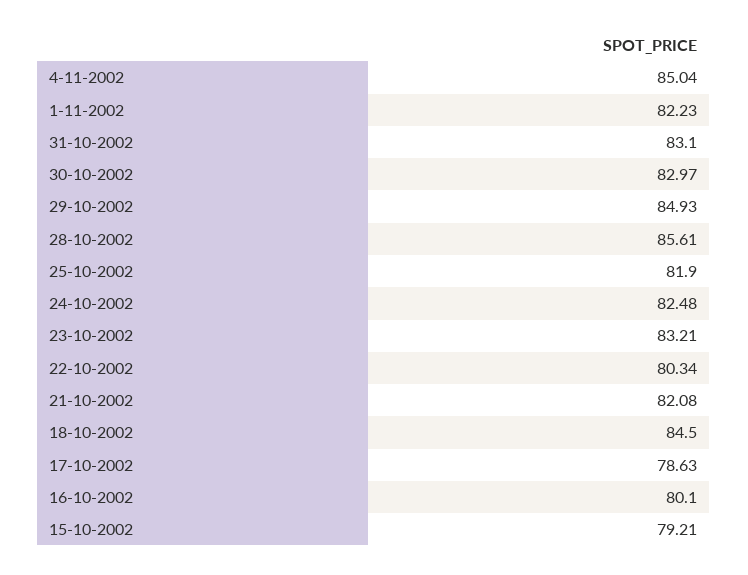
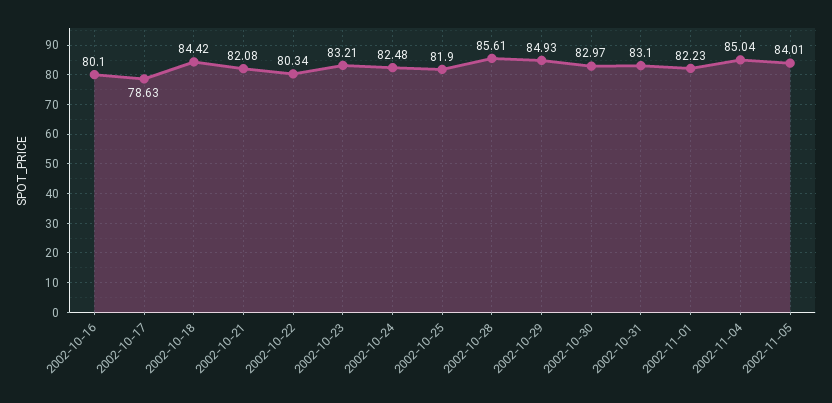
18-10-2002: 84.5 -> 84.42
15-10-2002: 79.21 -> none
2002-11-05: none -> 84.01

